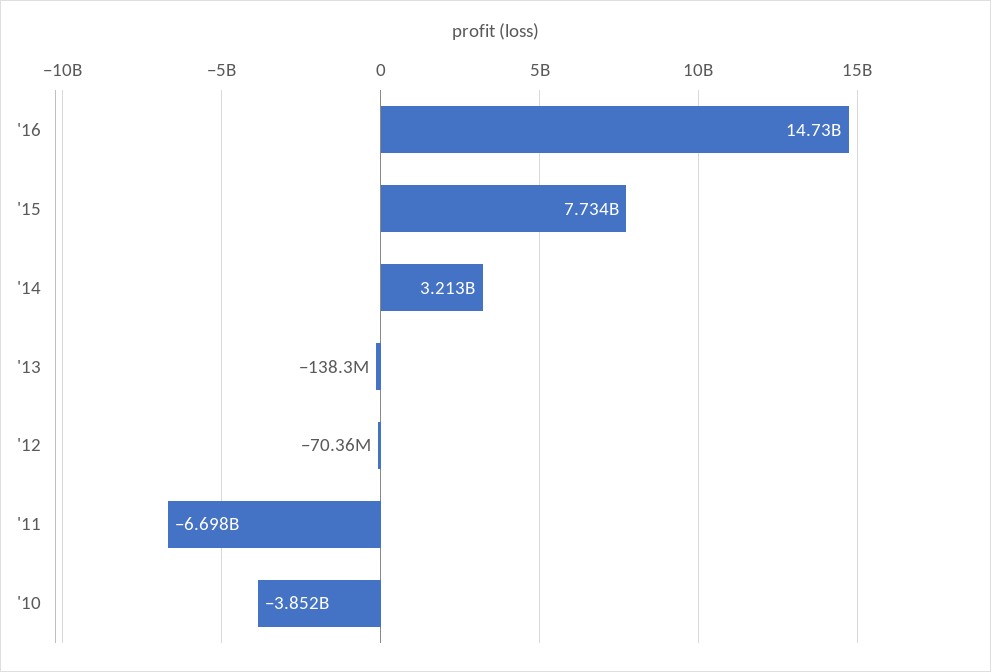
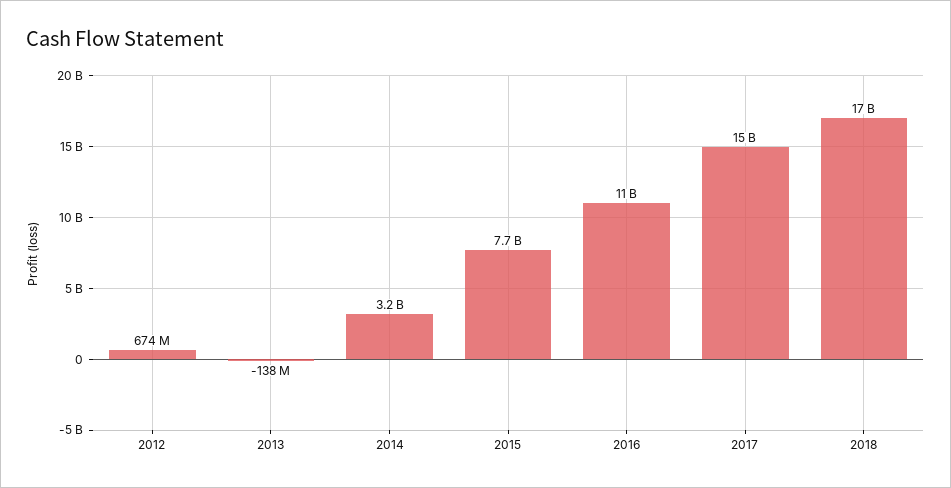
'16: 14730000000 -> 11000000000
'12: -70360000 -> 674000000
'11: -6698000000 -> none
'10: -3852000000 -> none
2017: none -> 15000000000
2018: none -> 17000000000

